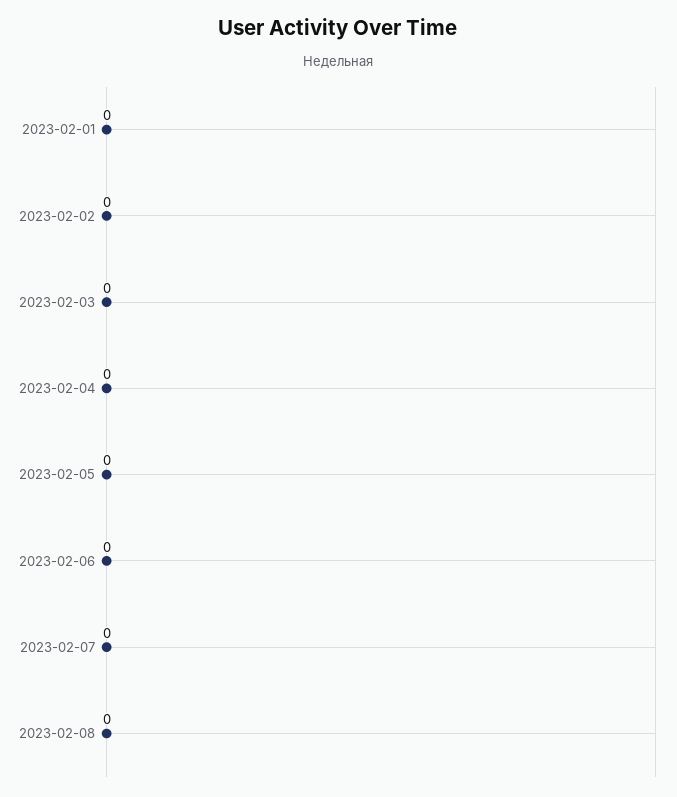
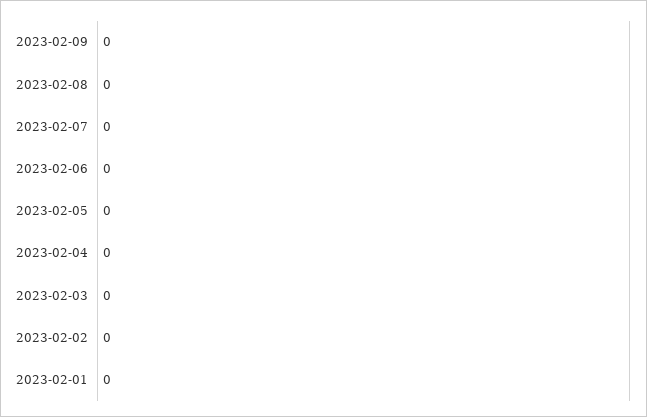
2023-02-09: none -> 0

